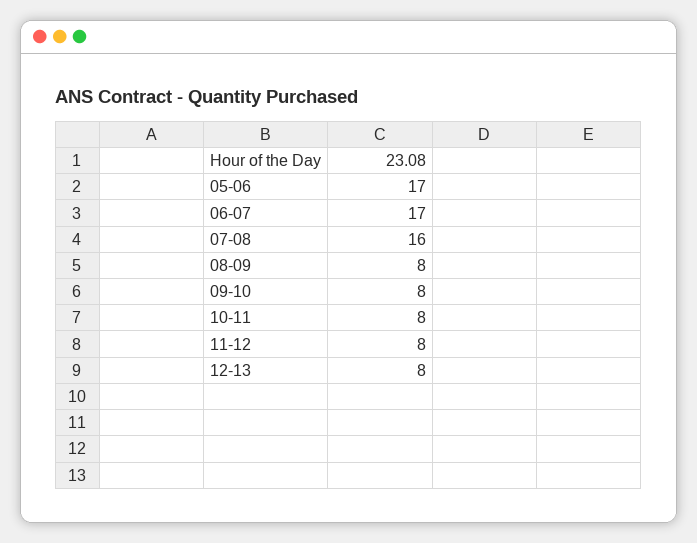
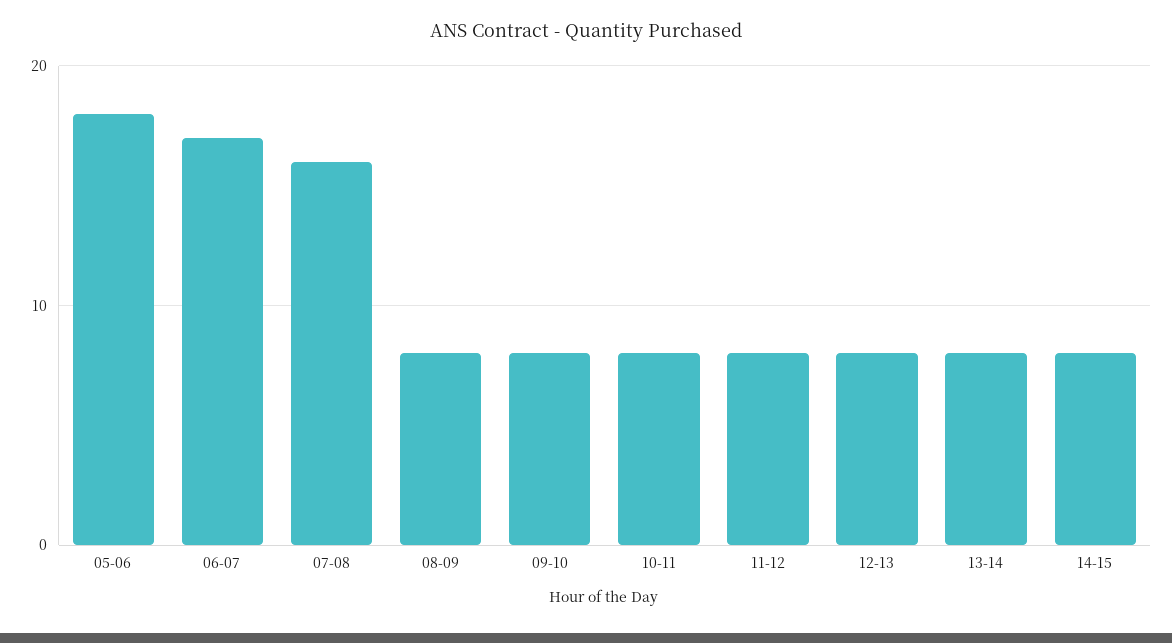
05-06: 17 -> 18
13-14: none -> 8
14-15: none -> 8

